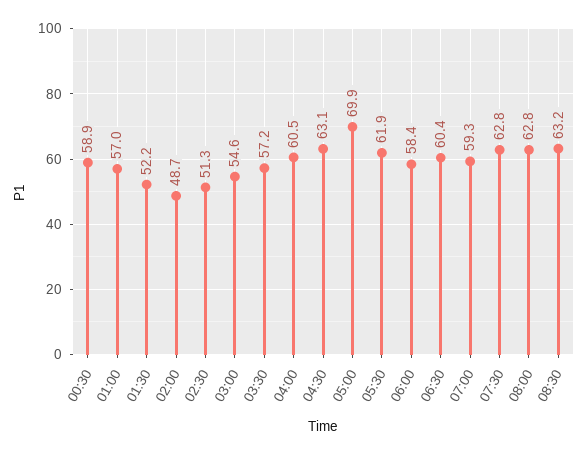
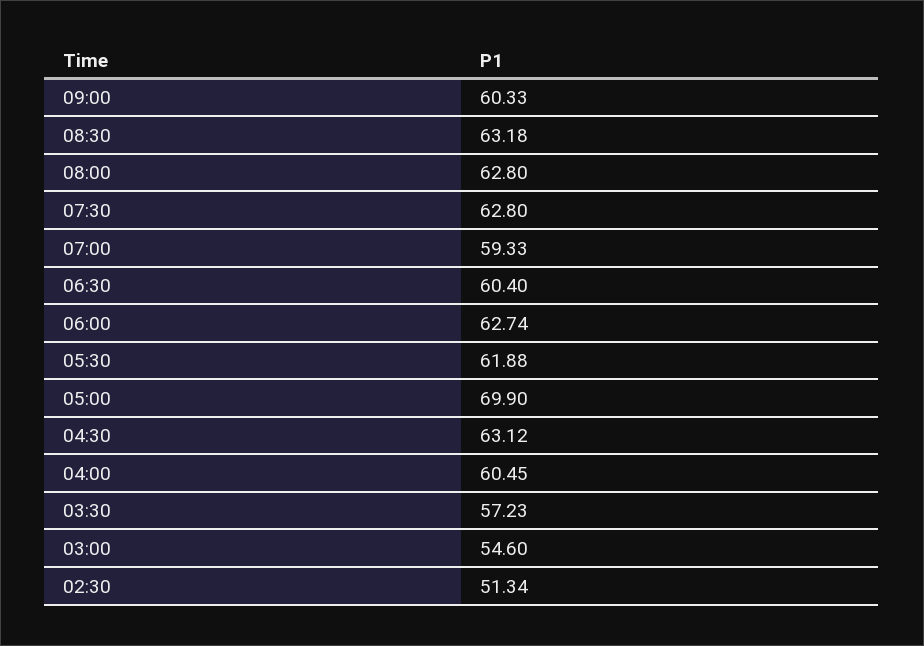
00:30: 58.9 -> none
01:00: 57 -> none
01:30: 52.2 -> none
02:00: 48.7 -> none
06:00: 58.4 -> 62.74
09:00: none -> 60.33

